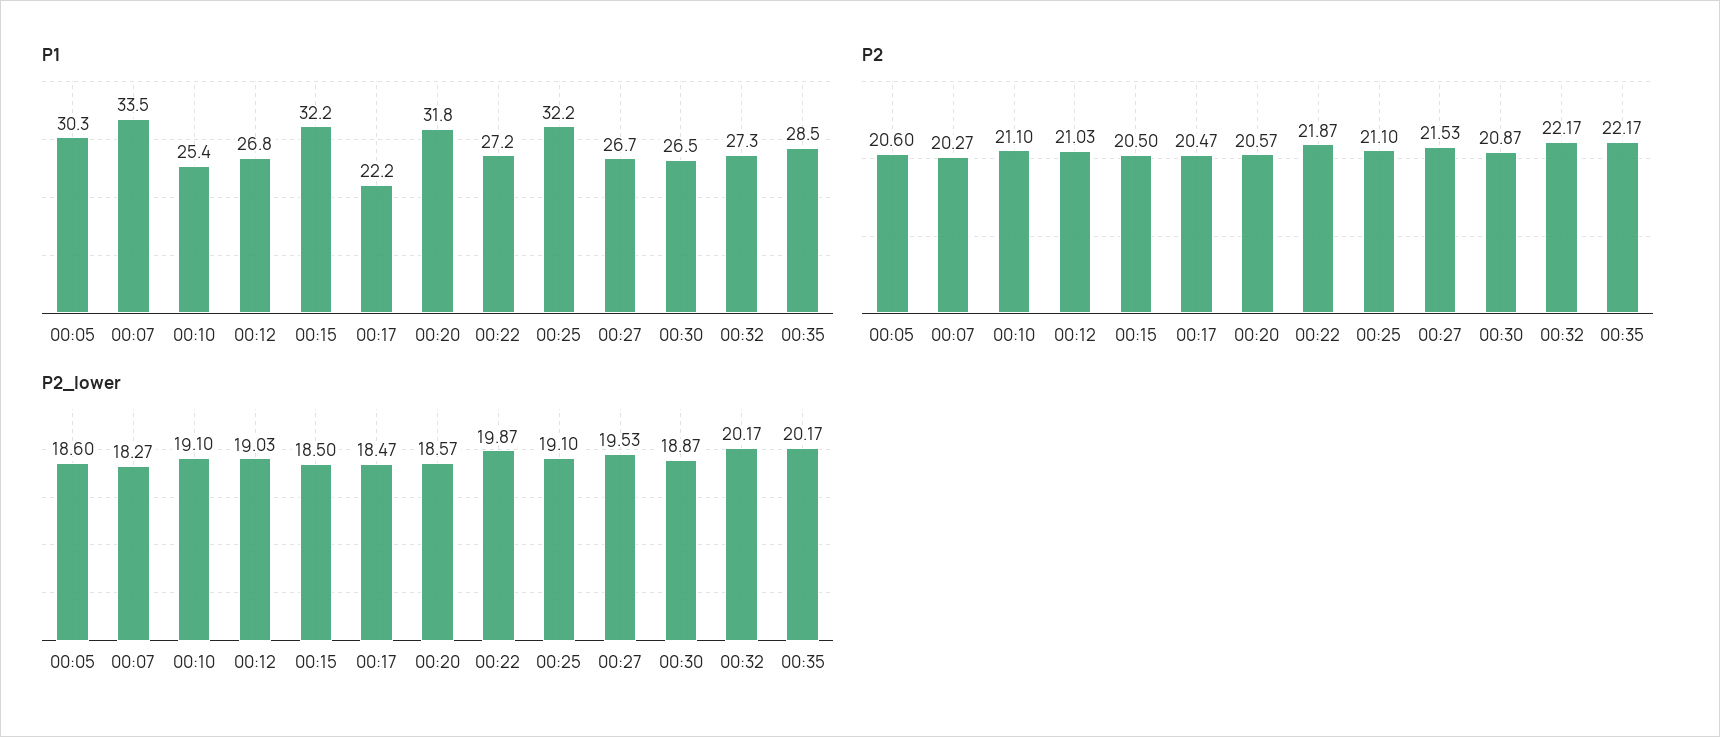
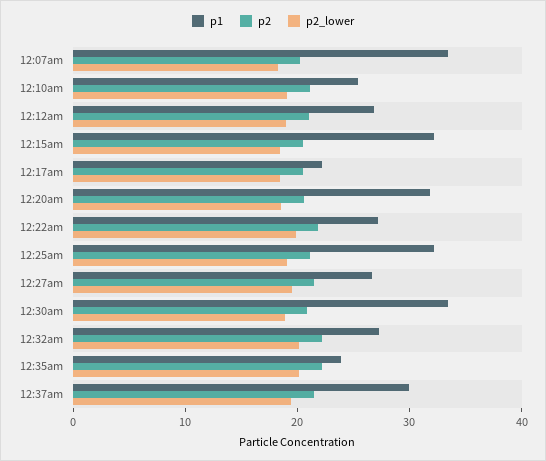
P1, 00:05: 30.3 -> none
P1, 00:30: 26.5 -> 34
P1, 00:35: 28.5 -> 24
P2, 00:05: 20.6 -> none
P2_lower, 00:05: 18.6 -> none
P1, 12:37am: none -> 30
P2, 12:37am: none -> 22
P2_lower, 12:37am: none -> 20

